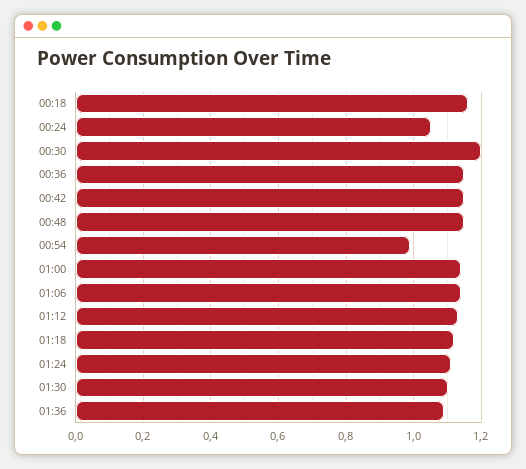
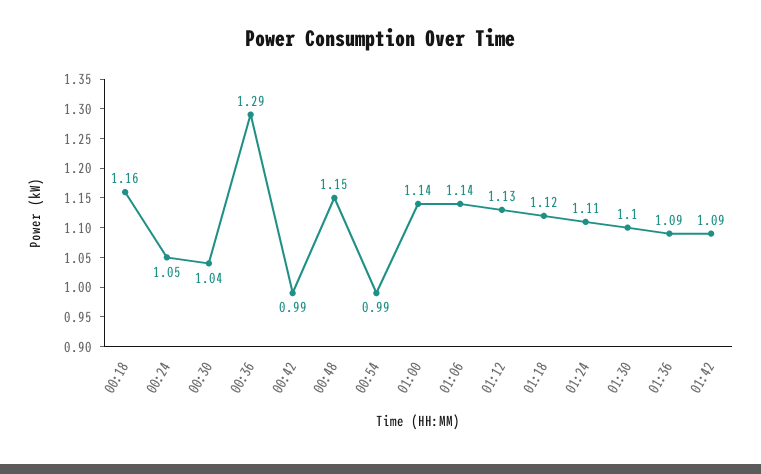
00:30: 1.2 -> 1.04
00:36: 1.15 -> 1.29
00:42: 1.15 -> 0.99
01:42: none -> 1.09

